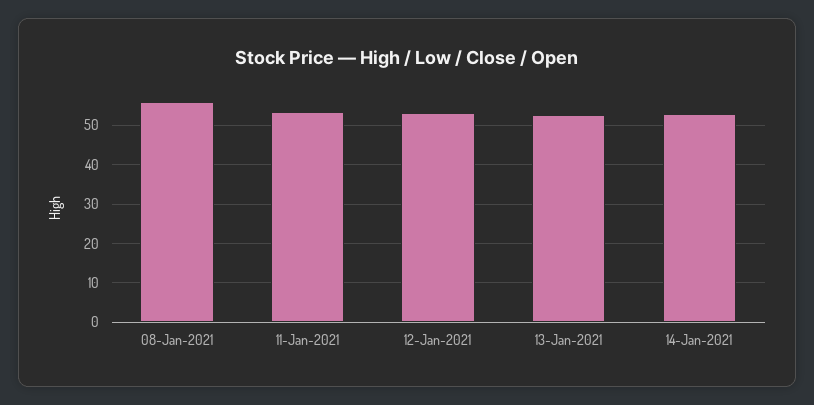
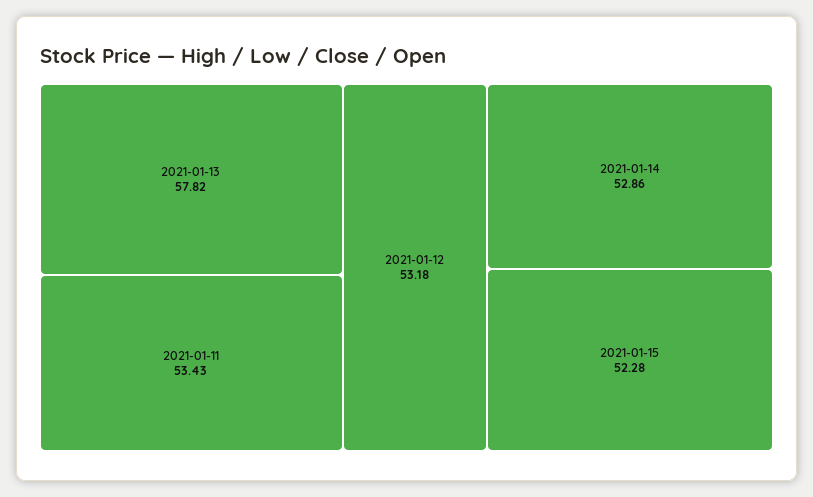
08-Jan-2021: 56 -> none
13-Jan-2021: 52 -> 57.82
2021-01-15: none -> 52.28

